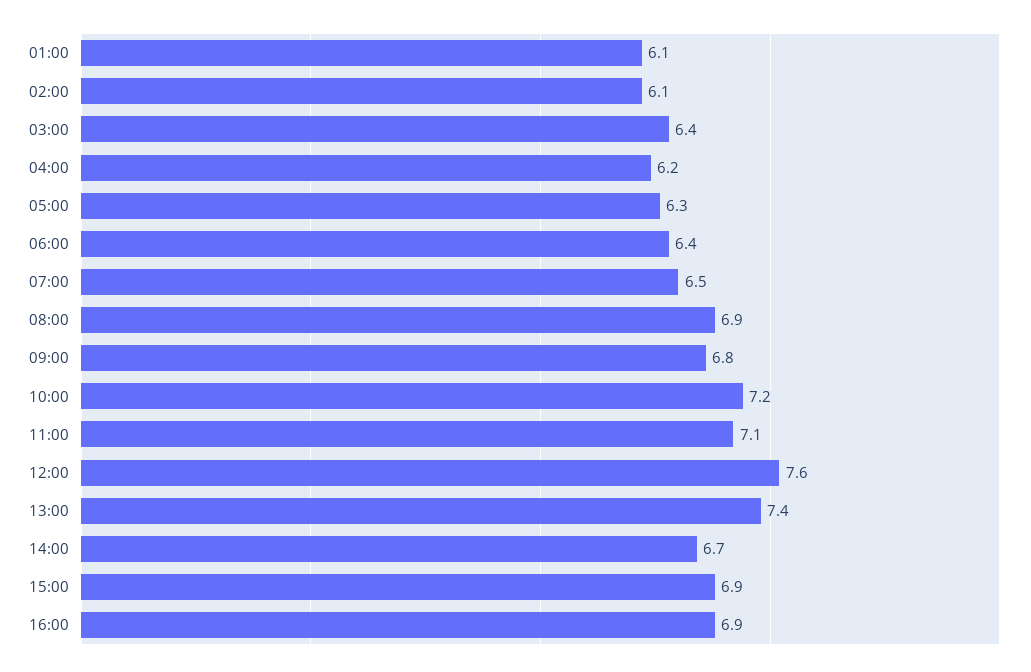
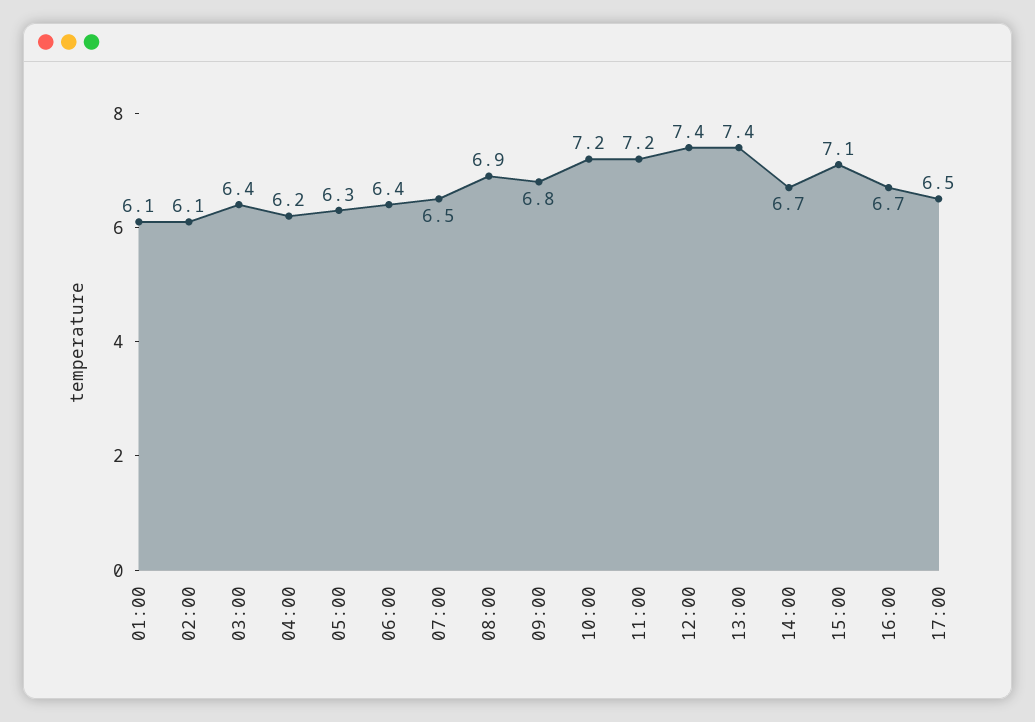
11:00: 7.1 -> 7.2
12:00: 7.6 -> 7.4
15:00: 6.9 -> 7.1
16:00: 6.9 -> 6.7
17:00: none -> 6.5

